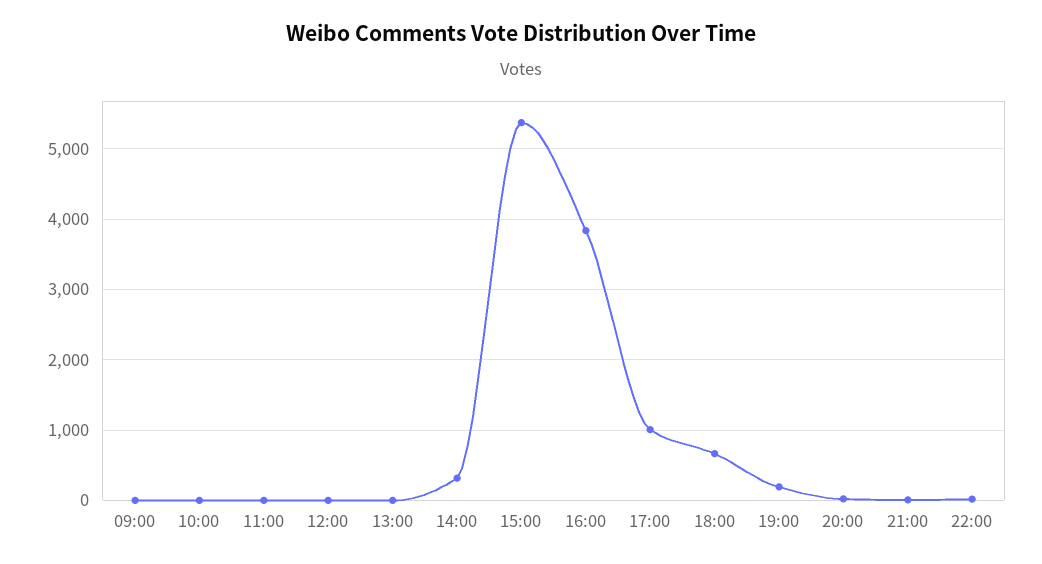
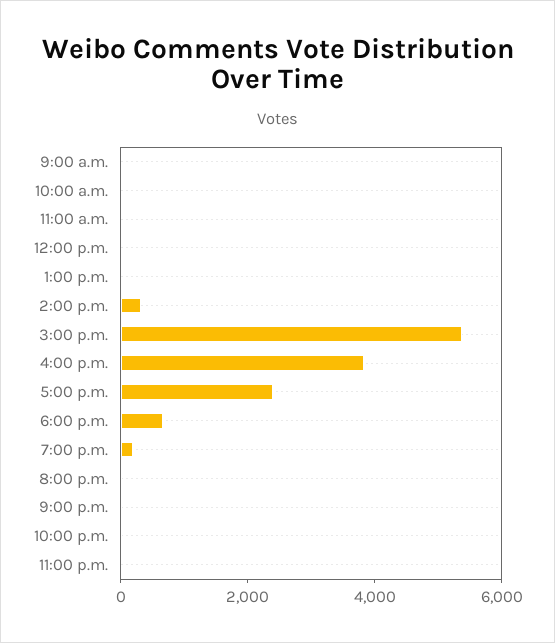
17:00: 1000 -> 2500
11:00 p.m.: none -> 0

